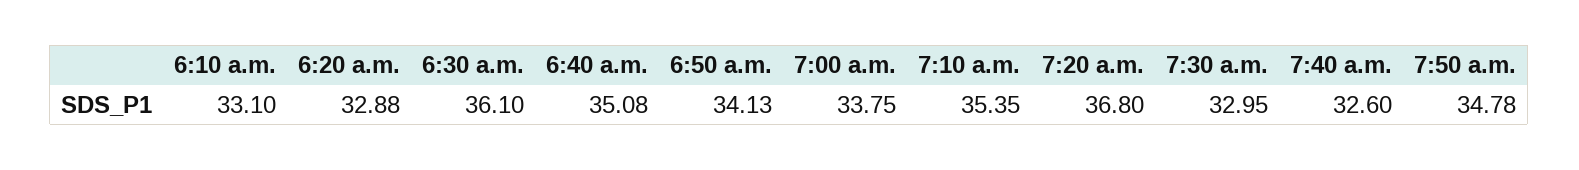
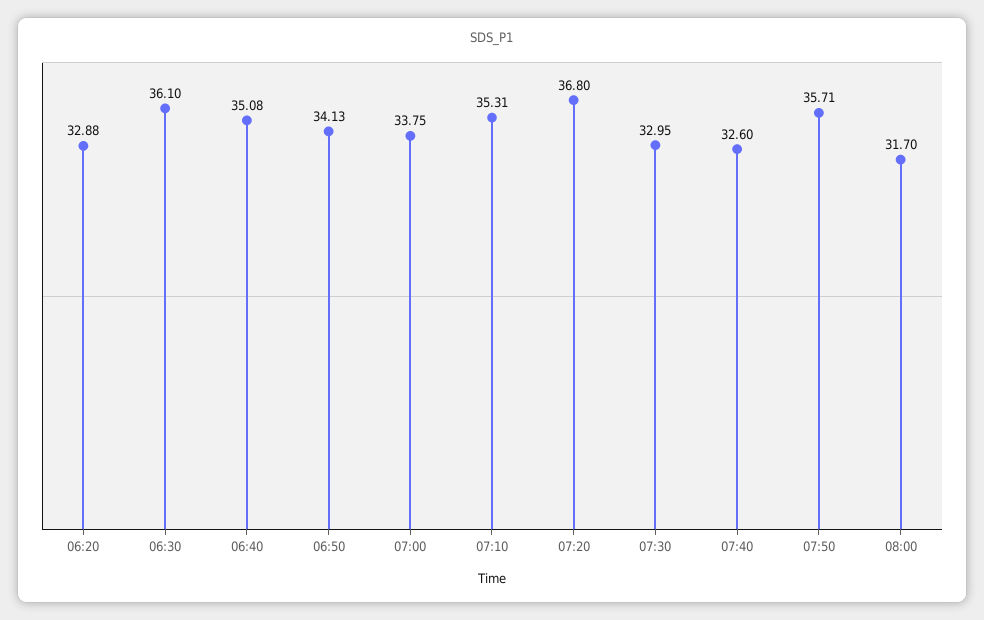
6:10 a.m.: 33.1 -> none
7:10 a.m.: 35.35 -> 35.31
7:50 a.m.: 34.78 -> 35.71
08:00: none -> 31.7

